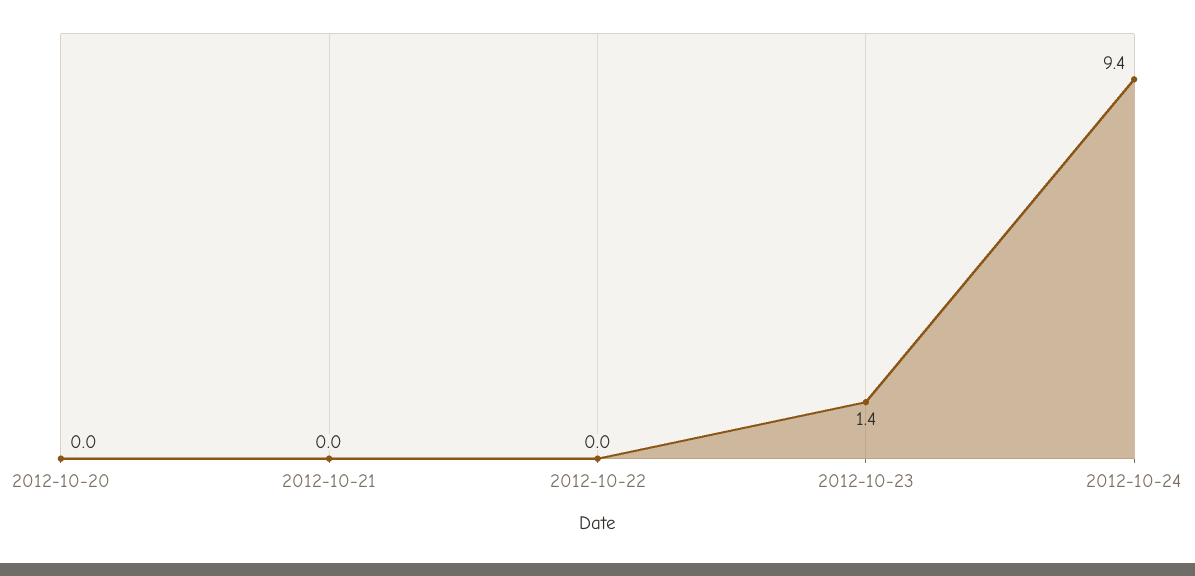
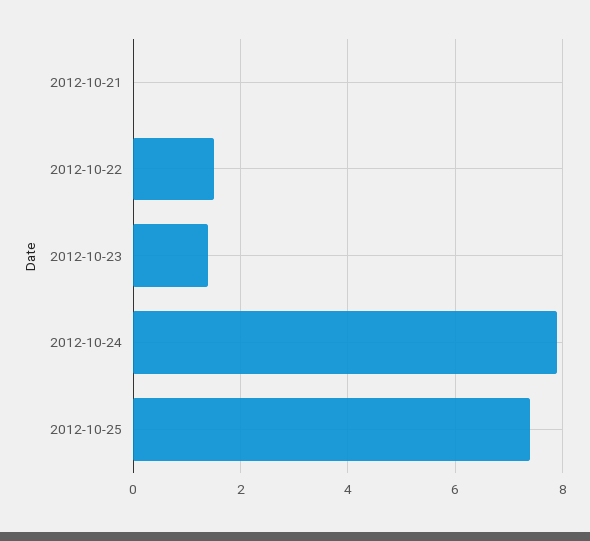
2012-10-20: 0 -> none
2012-10-22: 0 -> 1.5
2012-10-24: 9.4 -> 8
2012-10-25: none -> 7.5

